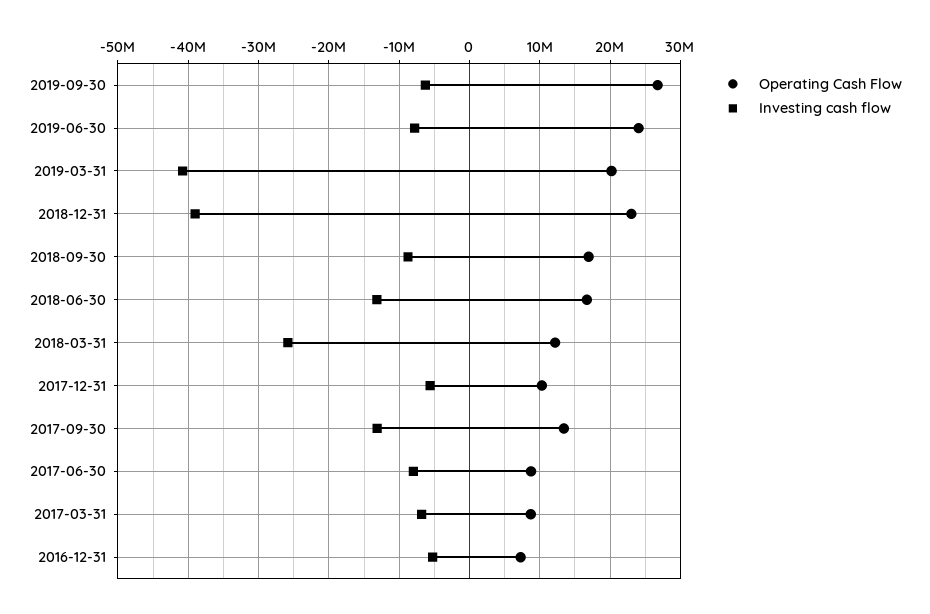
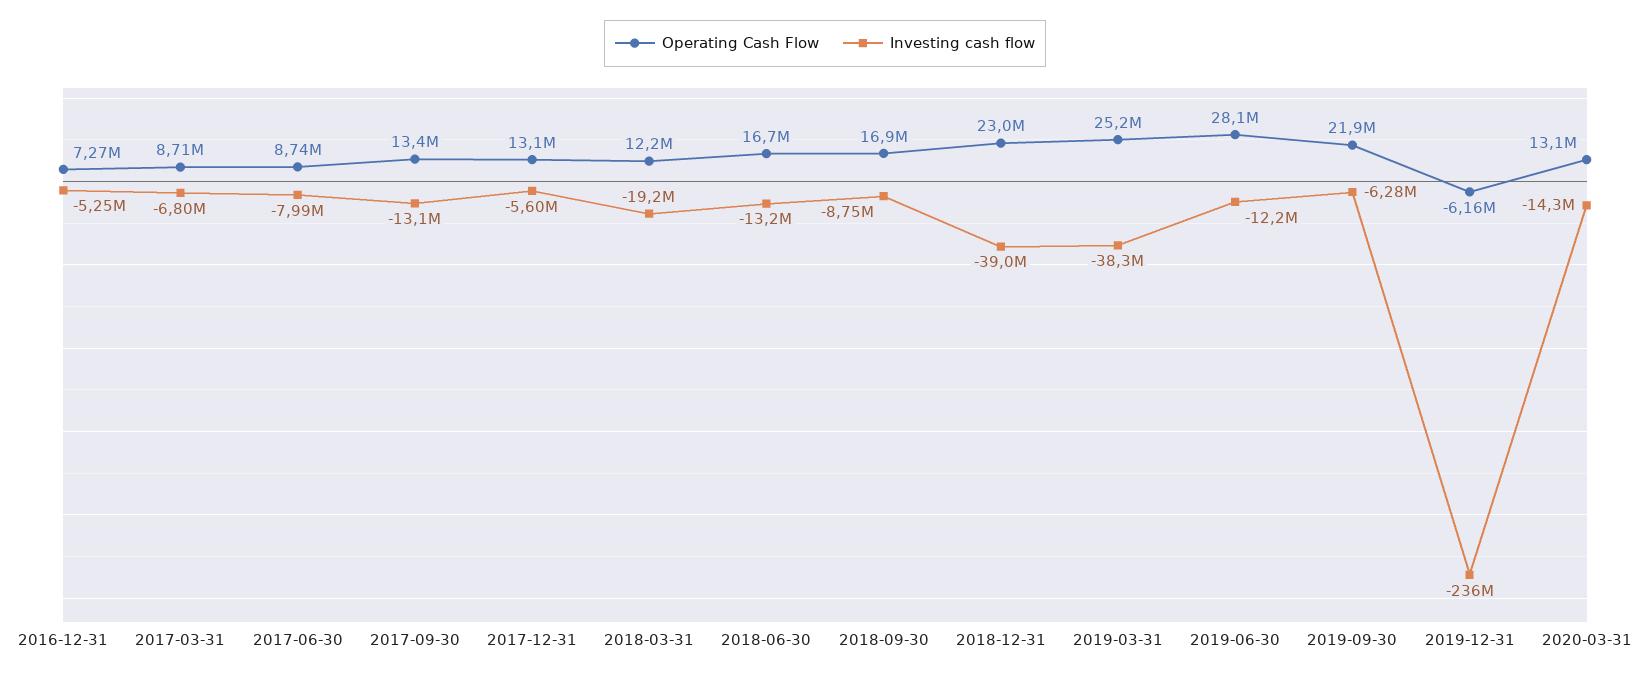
Operating Cash Flow, 2019-09-30: 27000000 -> 21900000
Operating Cash Flow, 2019-06-30: 24000000 -> 28100000
Investing cash flow, 2019-06-30: -8000000 -> -12200000
Operating Cash Flow, 2019-03-31: 20000000 -> 25200000
Investing cash flow, 2019-03-31: -41000000 -> -38300000
Investing cash flow, 2018-03-31: -26000000 -> -19200000
Operating Cash Flow, 2017-12-31: 10000000 -> 13100000
Operating Cash Flow, 2019-12-31: none -> -6160000
Investing cash flow, 2019-12-31: none -> -236000000
Operating Cash Flow, 2020-03-31: none -> 13100000
Investing cash flow, 2020-03-31: none -> -14300000

